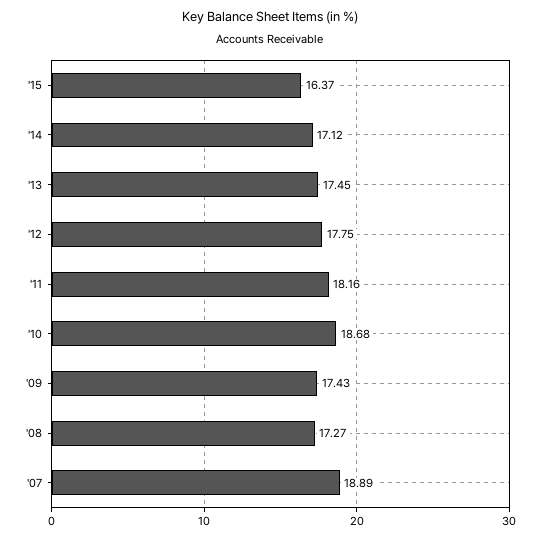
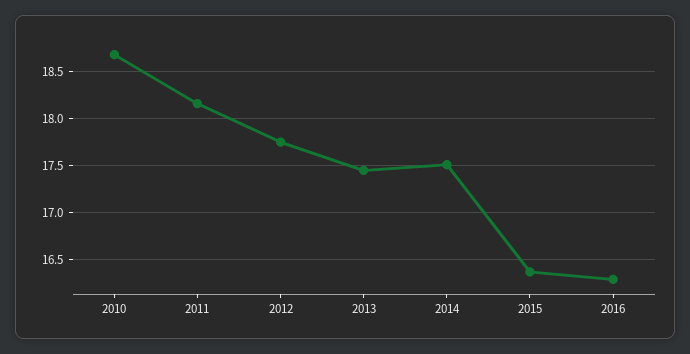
'14: 17.12 -> 17.5
'09: 17.43 -> none
'08: 17.27 -> none
'07: 18.89 -> none
2016: none -> 16.3

